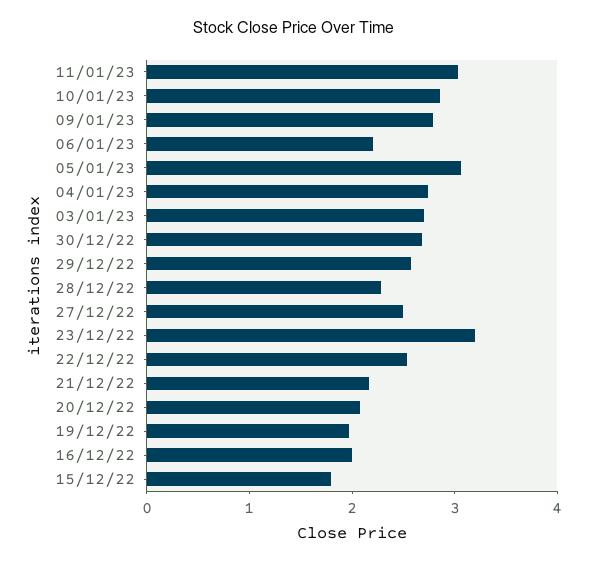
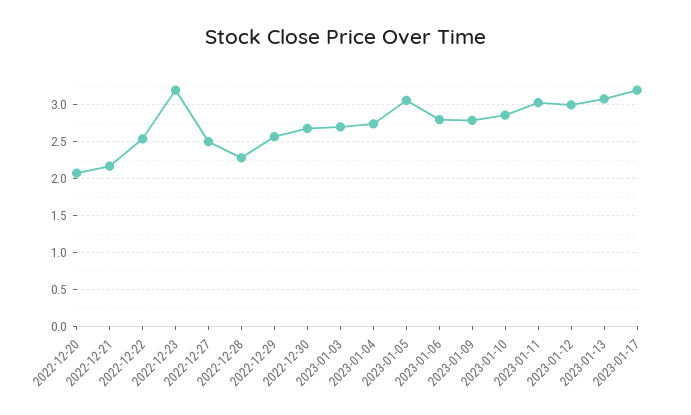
06/01/23: 2.2 -> 2.8
19/12/22: 2 -> none
16/12/22: 2 -> none
15/12/22: 1.8 -> none
2023-01-12: none -> 3
2023-01-13: none -> 3.1
2023-01-17: none -> 3.2

